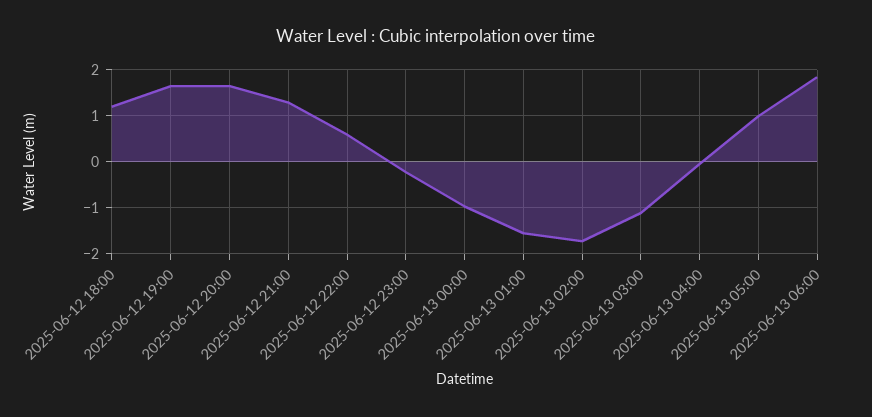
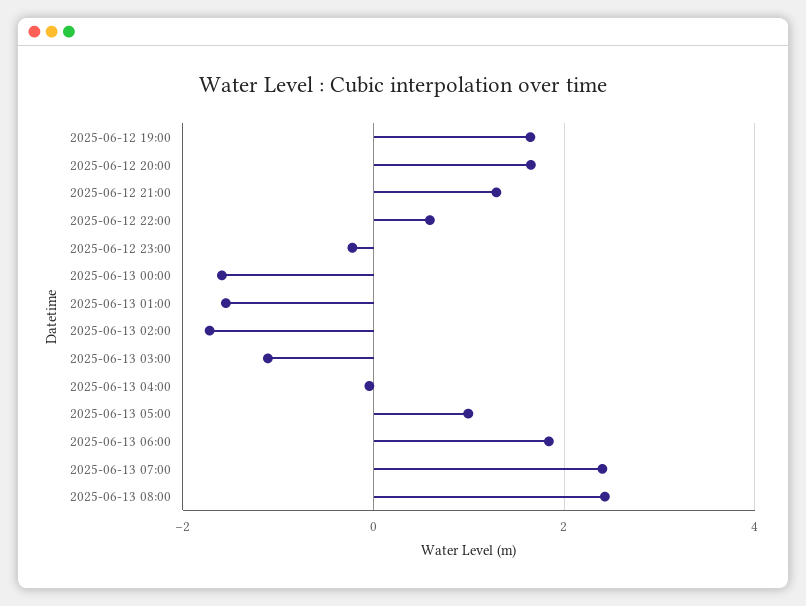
2025-06-12 18:00: 1.2 -> none
2025-06-13 00:00: -1 -> -1.6
2025-06-13 07:00: none -> 2.4
2025-06-13 08:00: none -> 2.4

